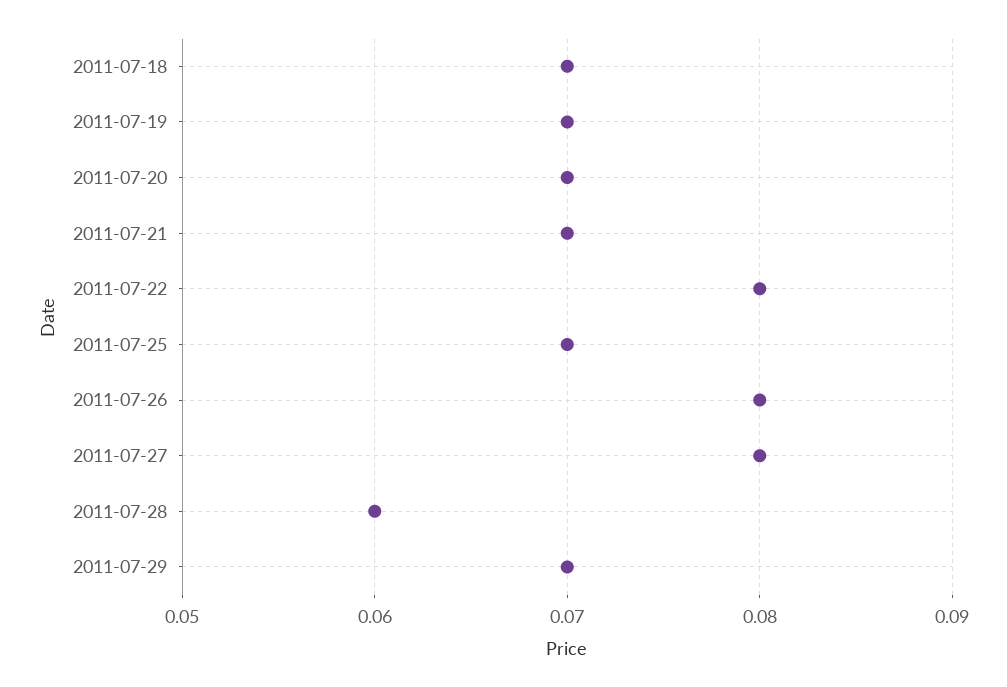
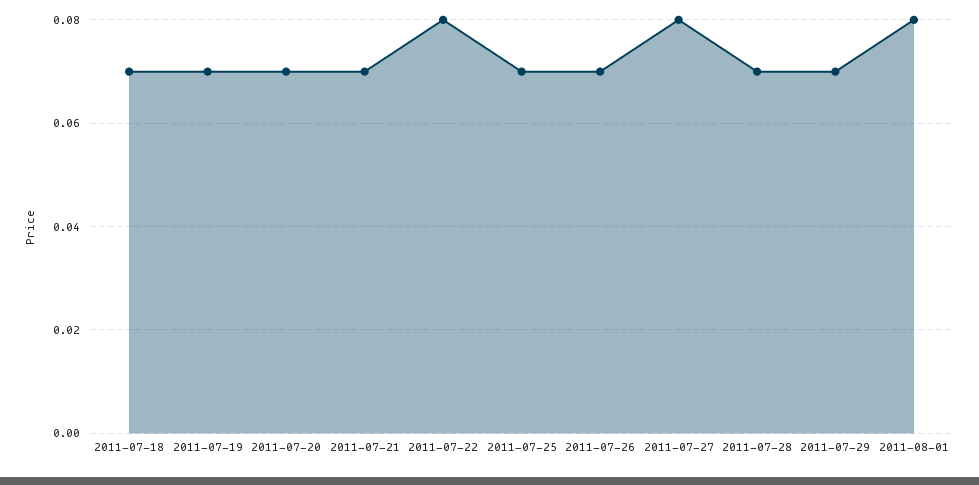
2011-07-26: 0.08 -> 0.07
2011-07-28: 0.06 -> 0.07
2011-08-01: none -> 0.08

